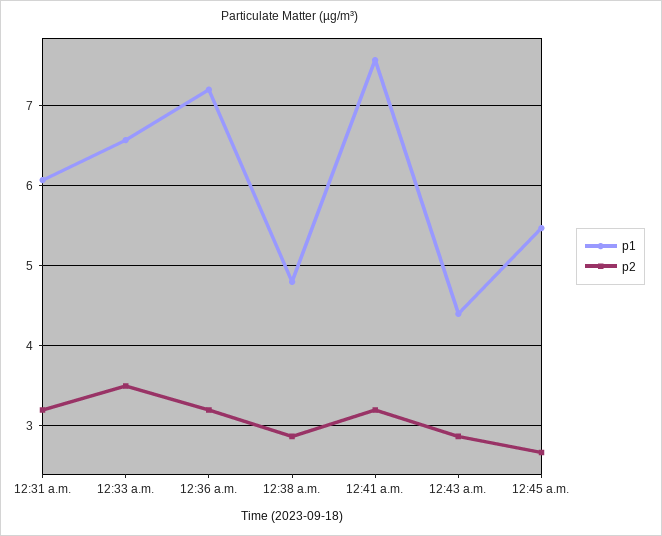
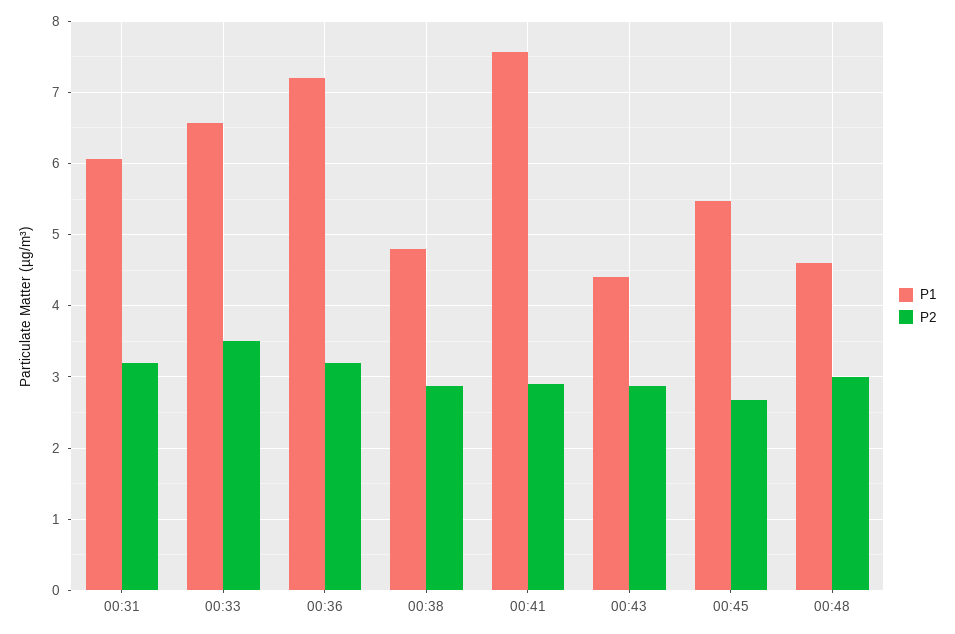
p2, 12:41 a.m.: 3.2 -> 2.9
p1, 00:48: none -> 4.6
p2, 00:48: none -> 3

